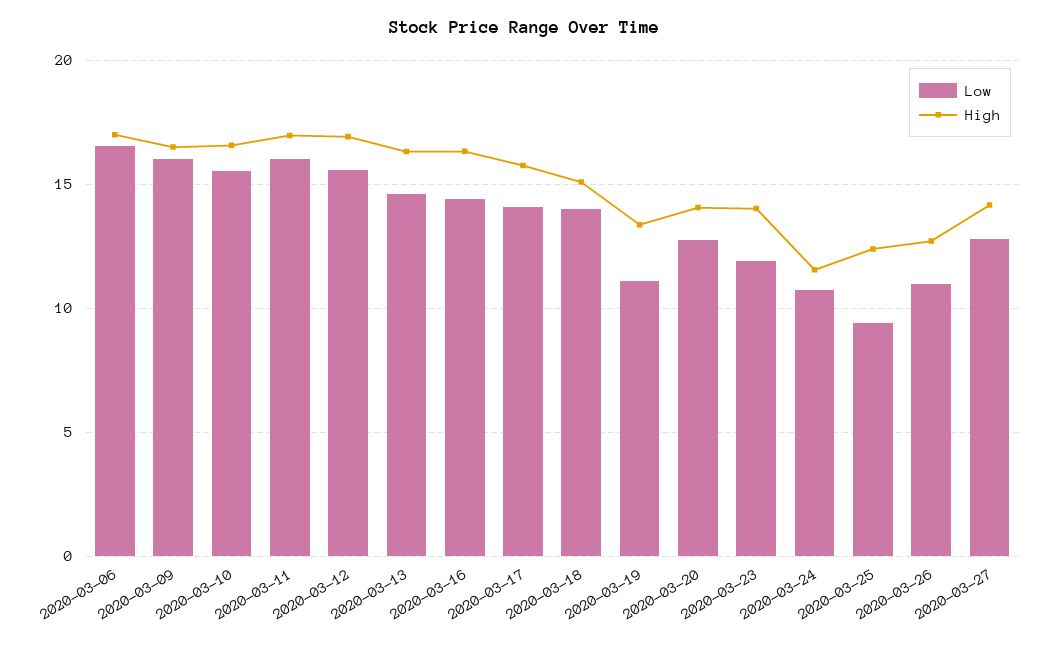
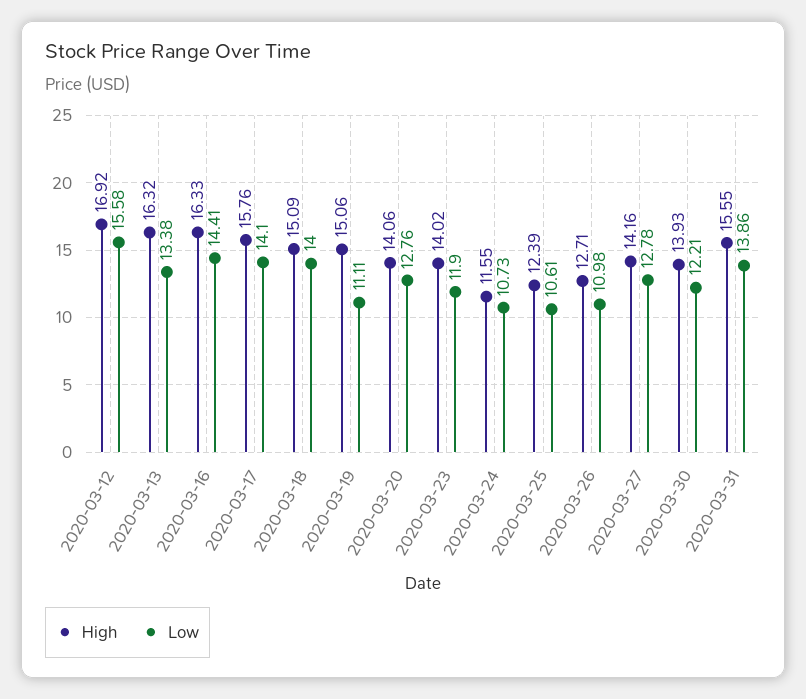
Low, 2020-03-06: 16.5 -> none
High, 2020-03-06: 17 -> none
Low, 2020-03-09: 16 -> none
High, 2020-03-09: 16.5 -> none
Low, 2020-03-10: 15.5 -> none
High, 2020-03-10: 16.5 -> none
Low, 2020-03-11: 16 -> none
High, 2020-03-11: 17 -> none
Low, 2020-03-13: 14.5 -> 13.38
High, 2020-03-19: 13.5 -> 15.06
Low, 2020-03-25: 9.5 -> 10.61
High, 2020-03-30: none -> 13.93
Low, 2020-03-30: none -> 12.21
High, 2020-03-31: none -> 15.55
Low, 2020-03-31: none -> 13.86

